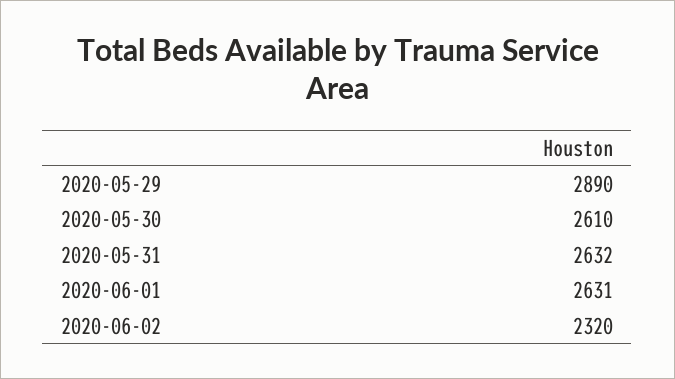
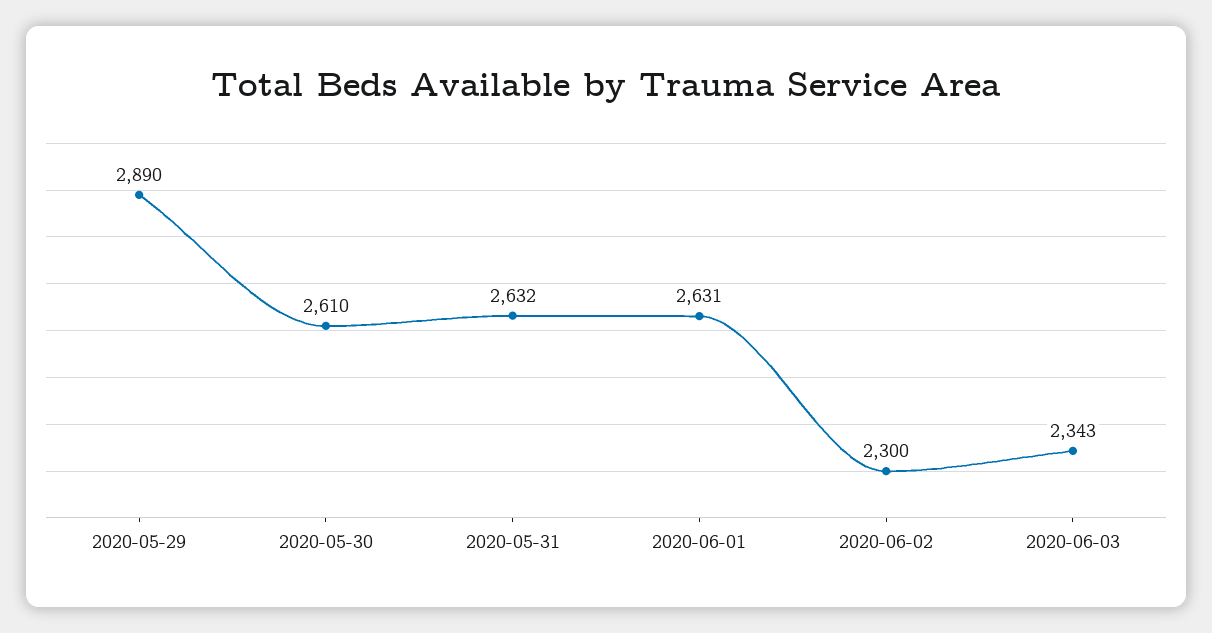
2020-06-02: 2320 -> 2300
2020-06-03: none -> 2343

